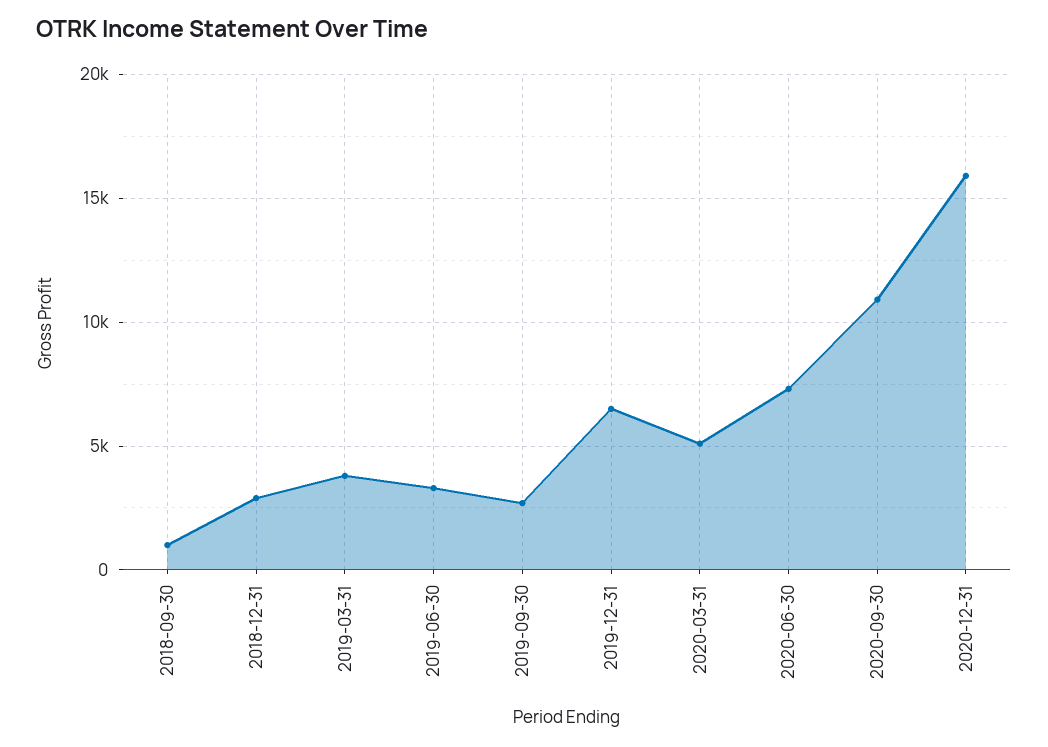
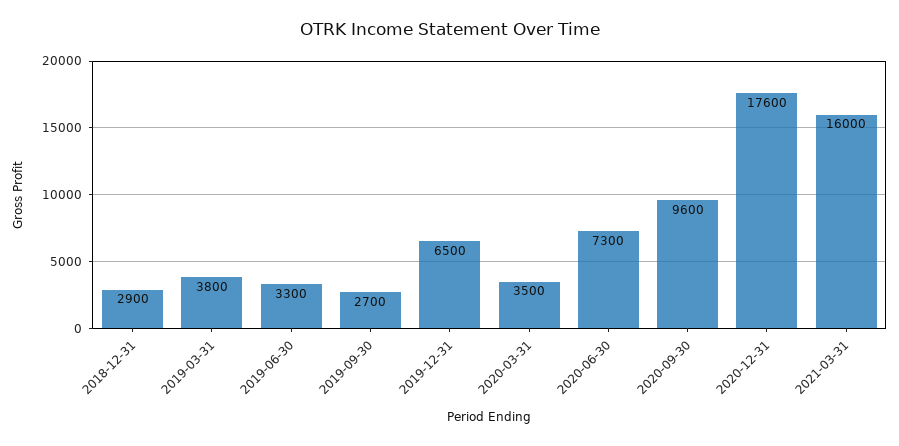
2018-09-30: 1000 -> none
2020-03-31: 5000 -> 3500
2020-09-30: 11000 -> 9600
2020-12-31: 16000 -> 17600
2021-03-31: none -> 16000

